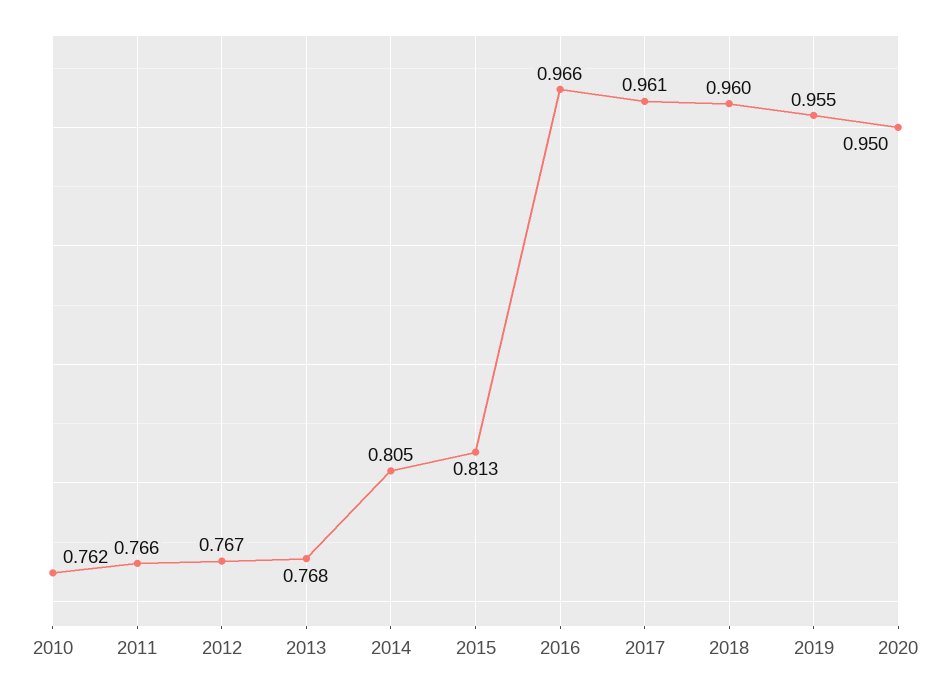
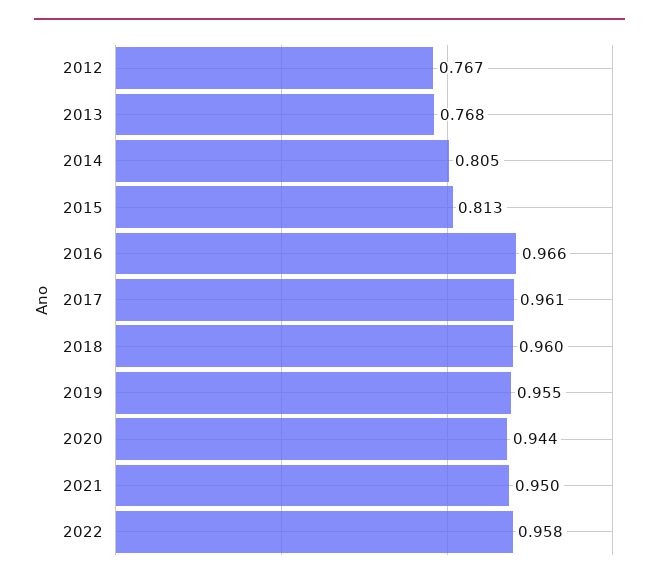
2010: 0.762 -> none
2011: 0.766 -> none
2020: 0.95 -> 0.944
2021: none -> 0.95
2022: none -> 0.958

